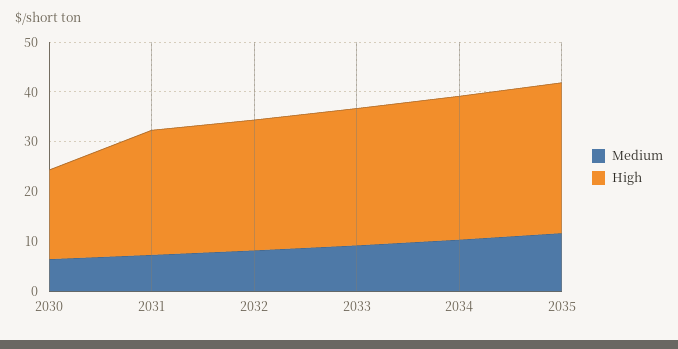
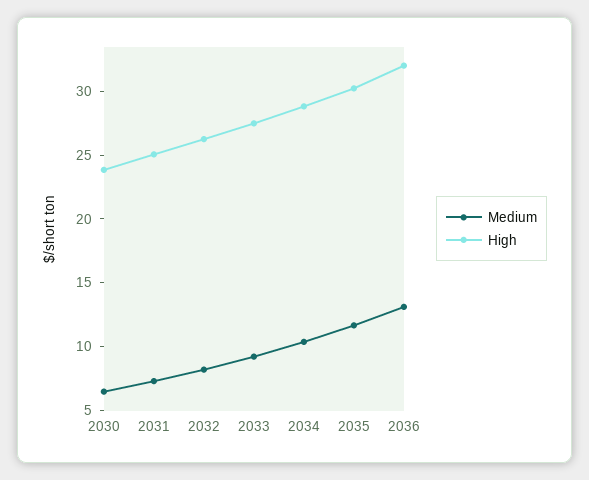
High, 2030: 18 -> 24
Medium, 2036: none -> 13
High, 2036: none -> 32

